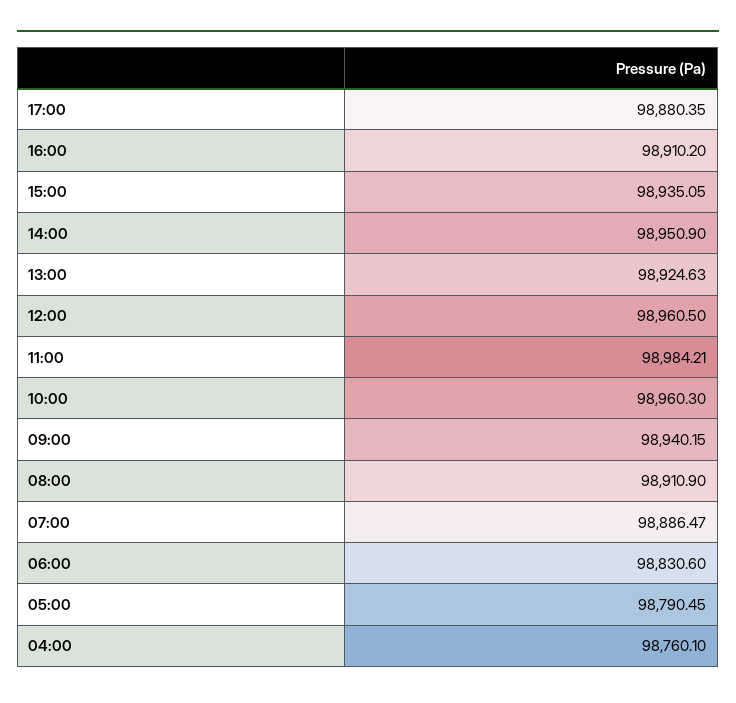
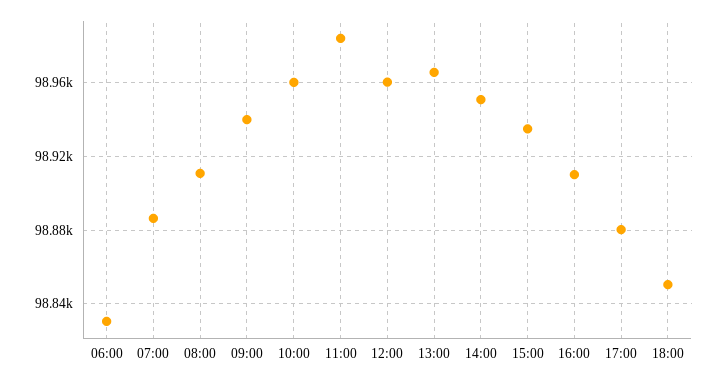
13:00: 98924.63 -> 98965
05:00: 98790.45 -> none
04:00: 98760.1 -> none
18:00: none -> 98850

